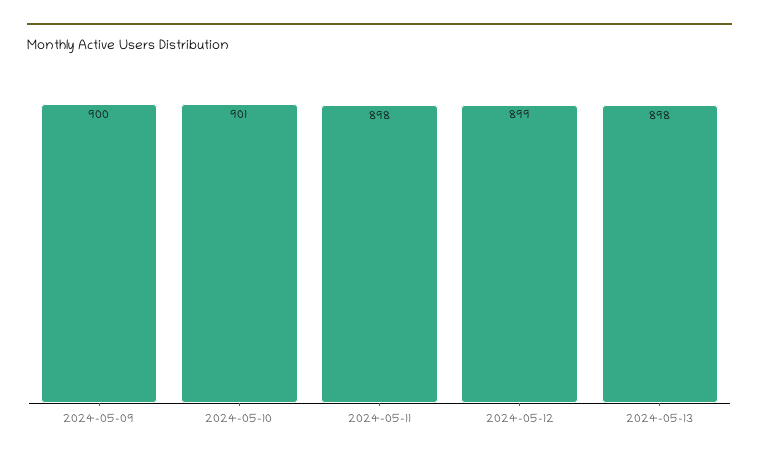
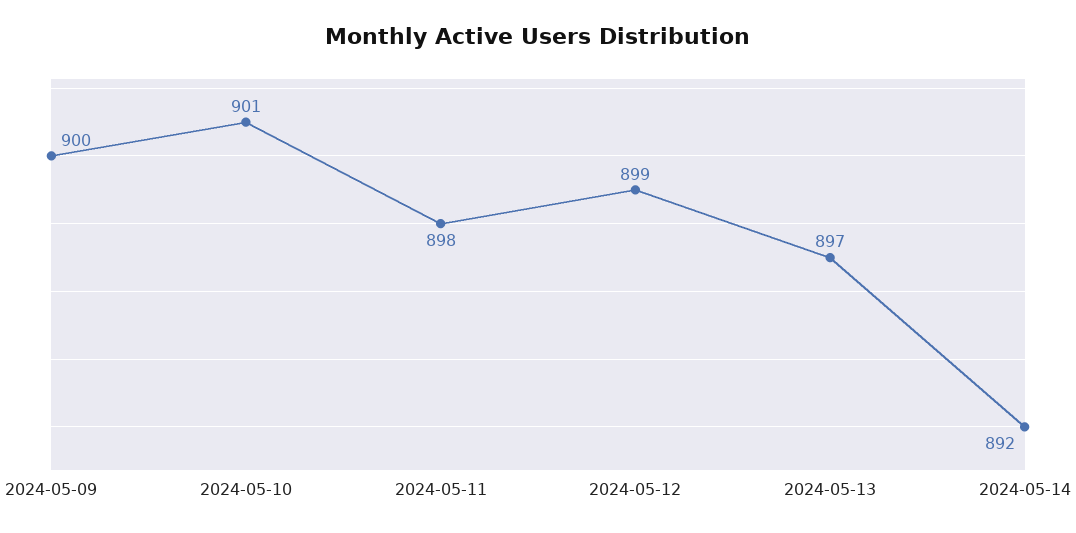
2024-05-13: 898 -> 897
2024-05-14: none -> 892

